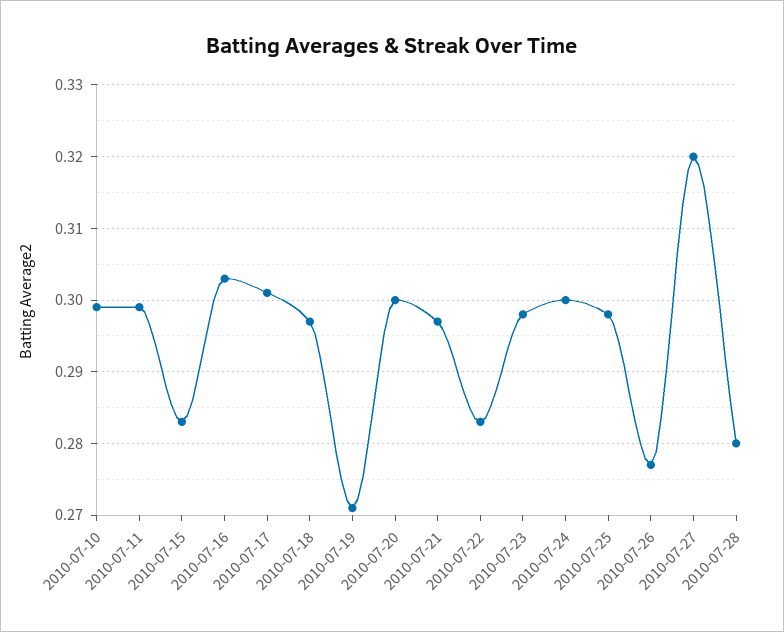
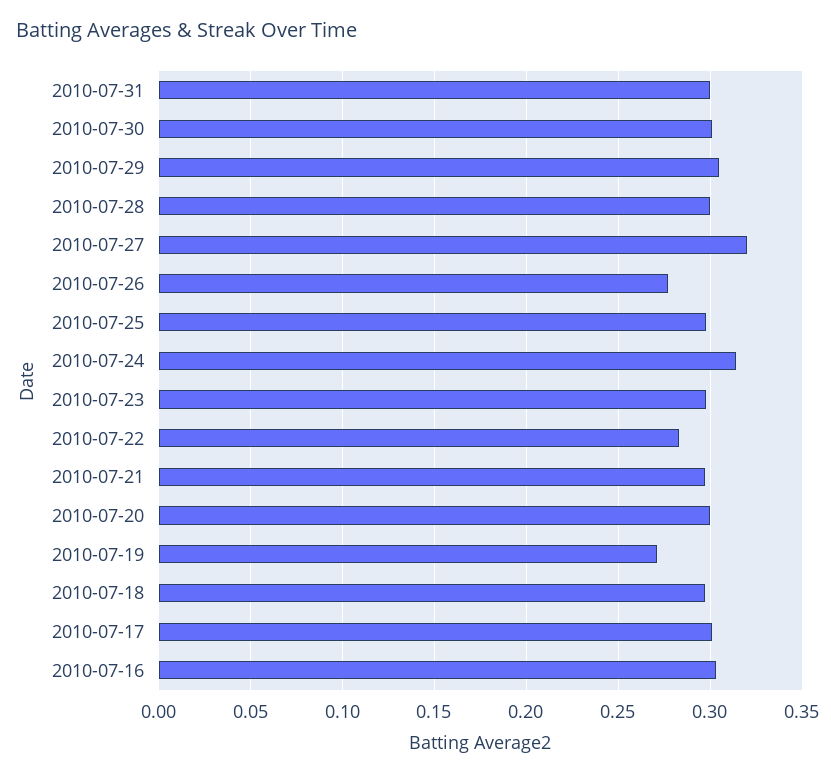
2010-07-10: 0.299 -> none
2010-07-11: 0.299 -> none
2010-07-15: 0.283 -> none
2010-07-24: 0.3 -> 0.315
2010-07-28: 0.28 -> 0.3
2010-07-31: none -> 0.3
2010-07-30: none -> 0.3
2010-07-29: none -> 0.305

